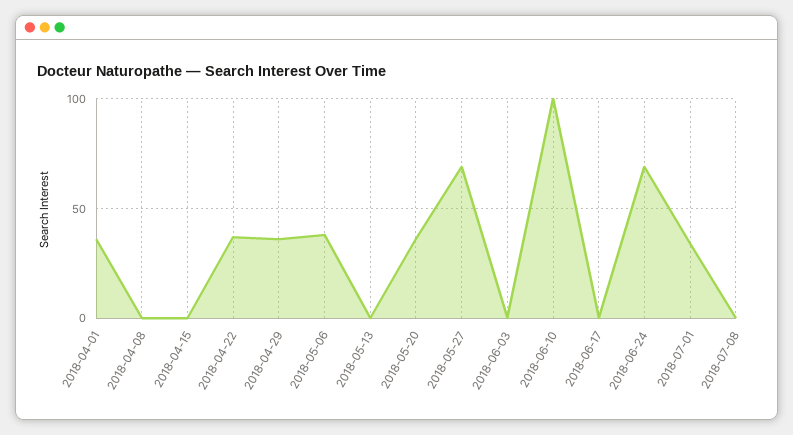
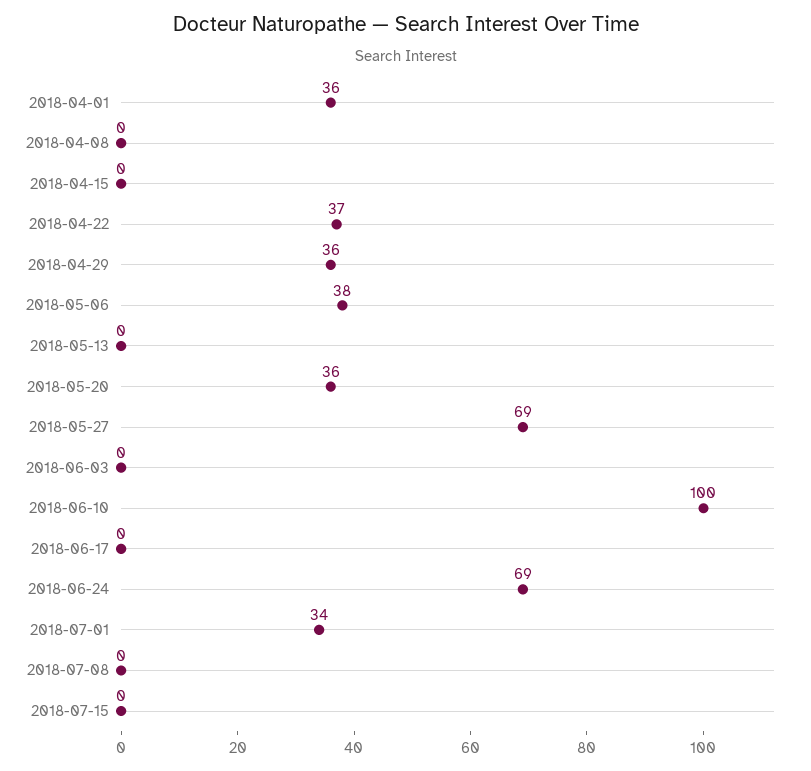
2018-07-15: none -> 0

